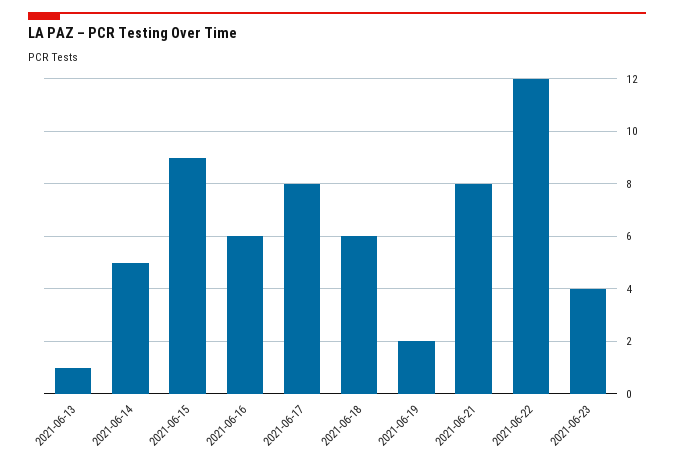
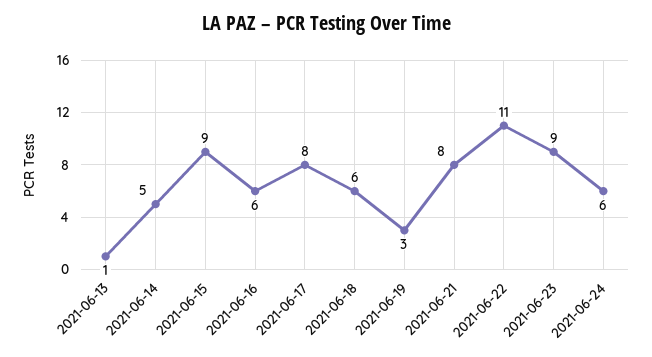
2021-06-19: 2 -> 3
2021-06-22: 12 -> 11
2021-06-23: 4 -> 9
2021-06-24: none -> 6

